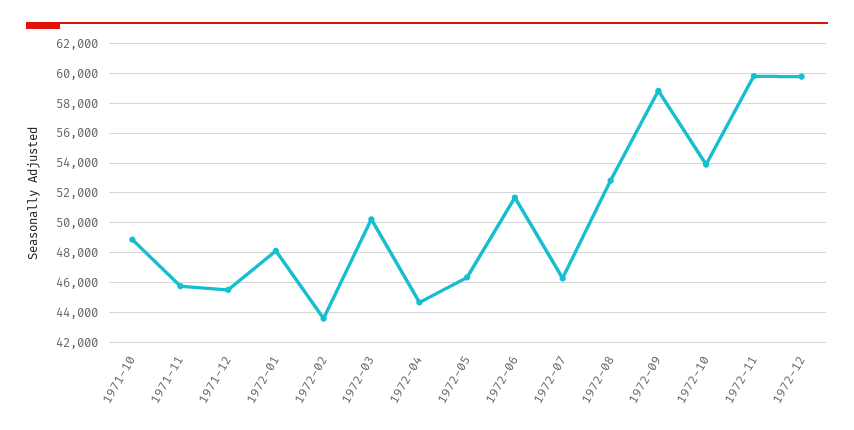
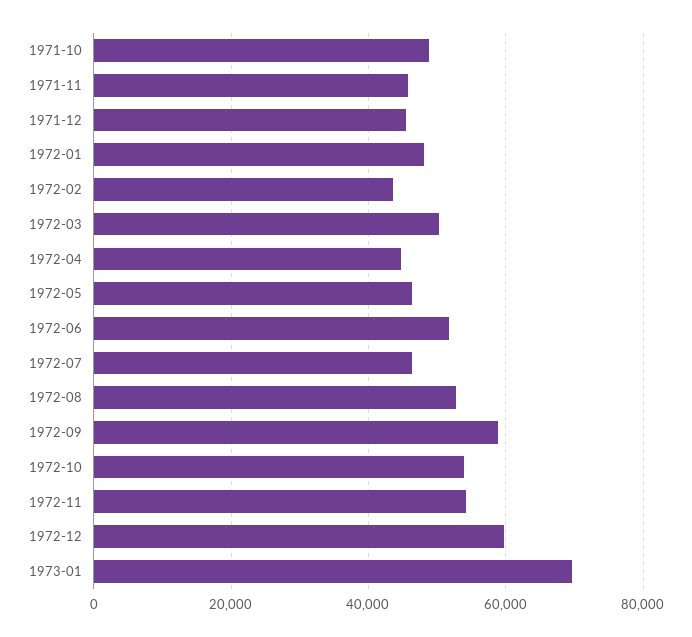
1972-11: 60000 -> 54000
1973-01: none -> 70000

